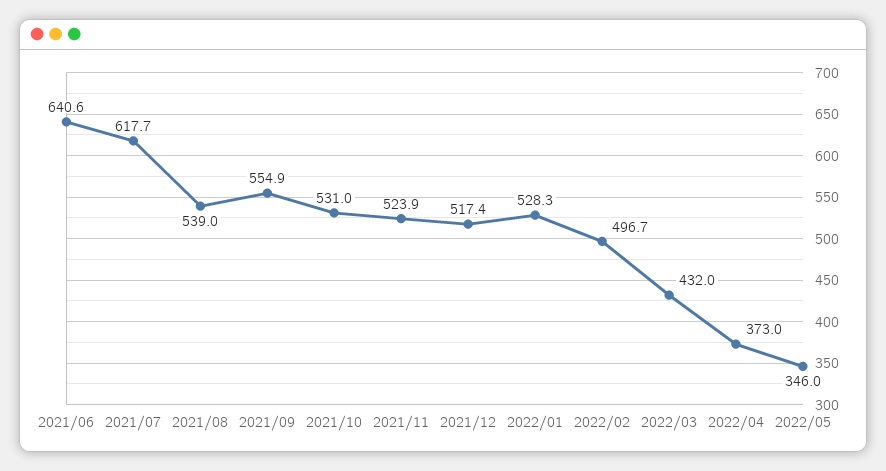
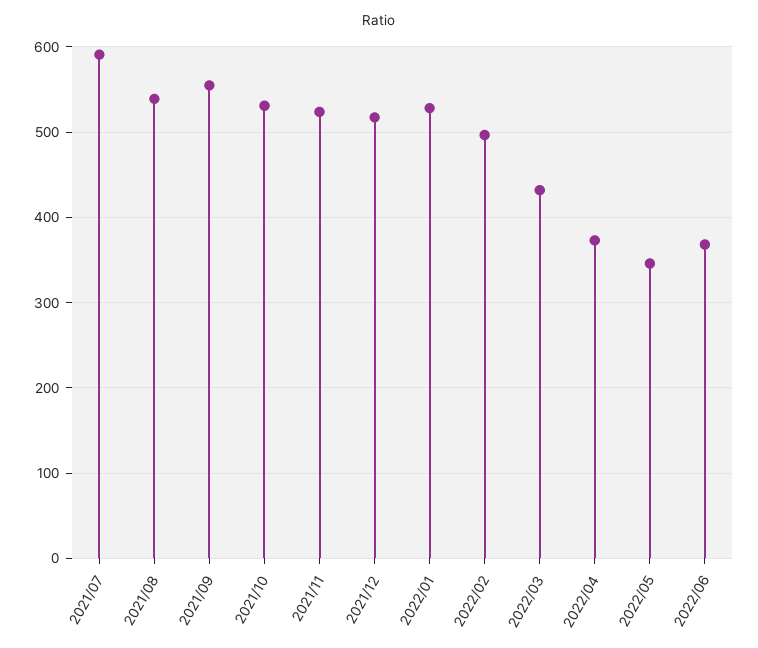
2021/06: 640.6 -> none
2021/07: 617.7 -> 590
2022/06: none -> 370

